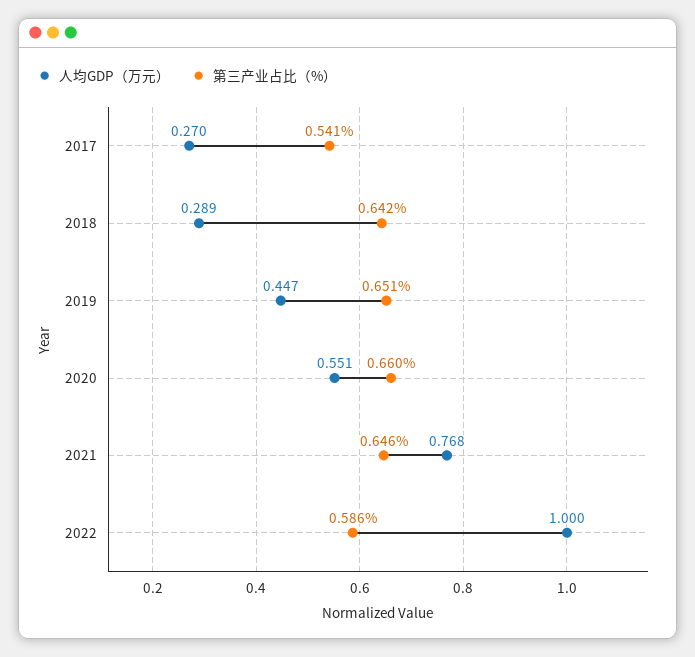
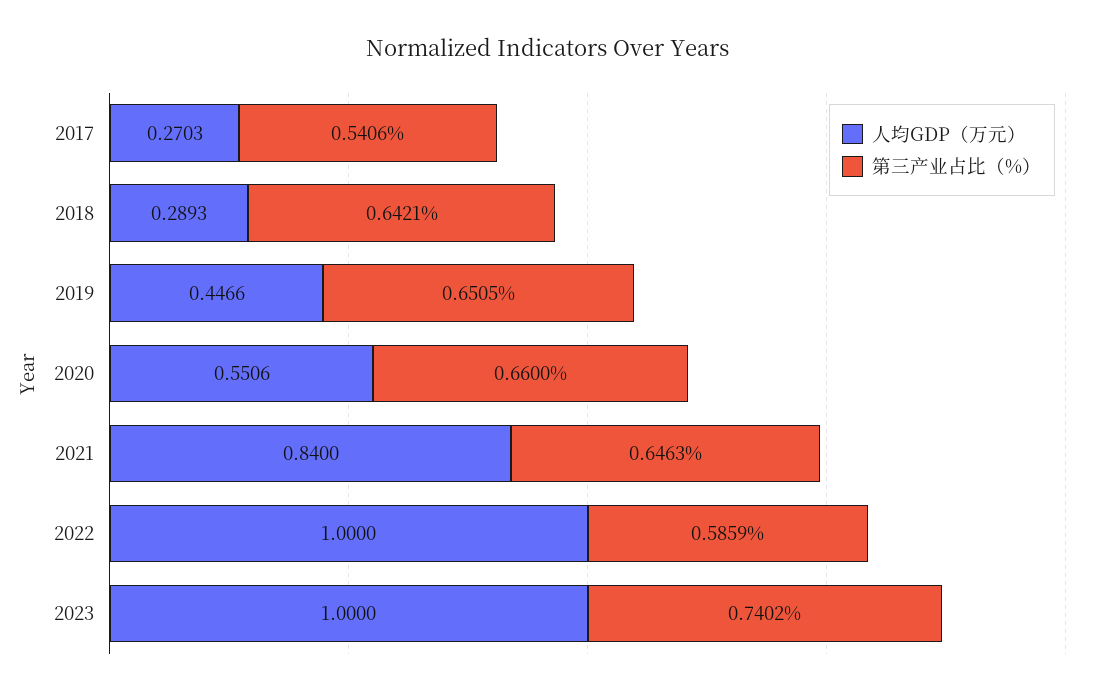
人均GDP（万元）, 2021: 0.768 -> 0.84
人均GDP（万元）, 2023: none -> 1
第三产业占比（%）, 2023: none -> 0.7402

